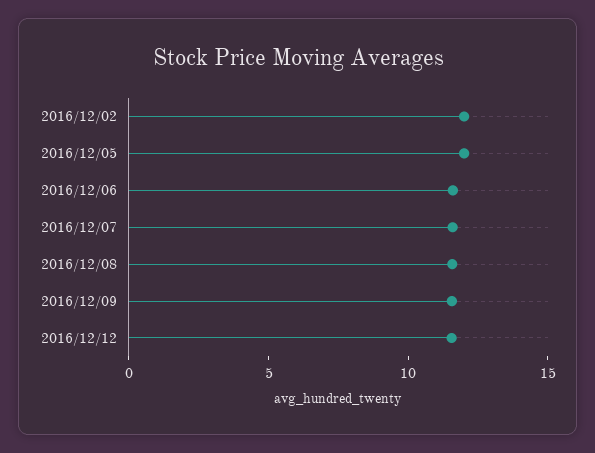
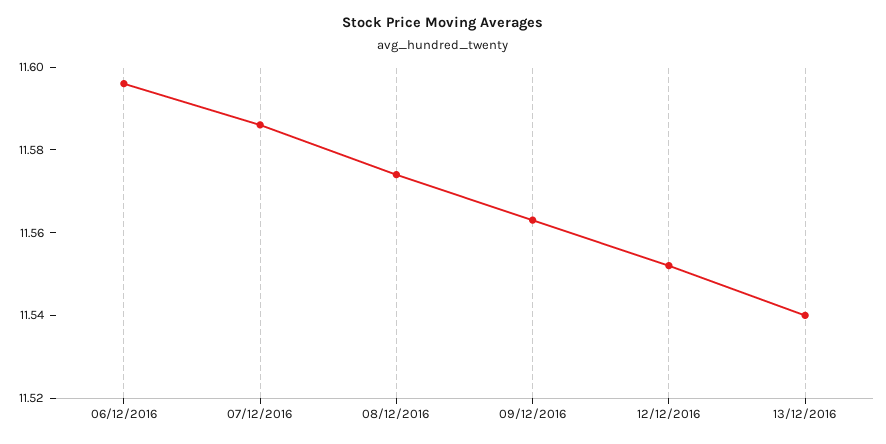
2016/12/02: 12 -> none
2016/12/05: 12 -> none
13/12/2016: none -> 11.54

